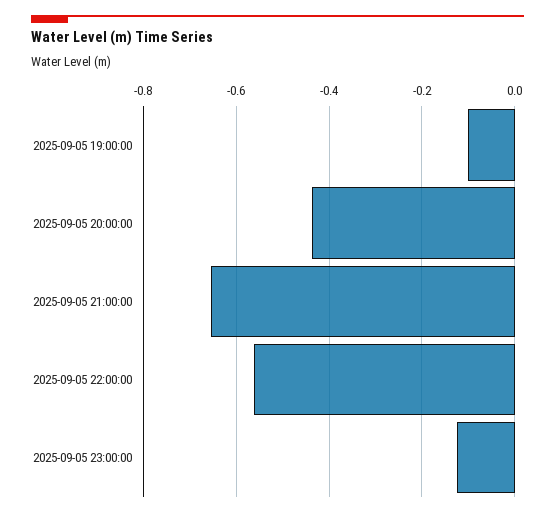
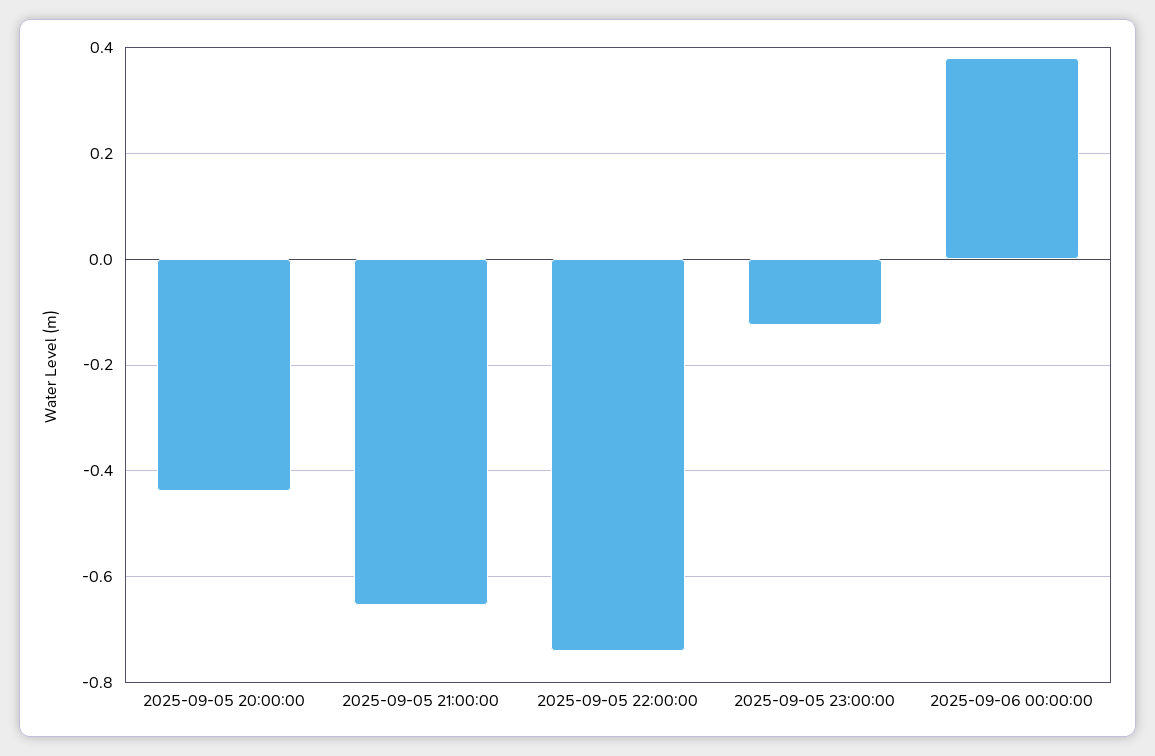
2025-09-05 19:00:00: -0.1 -> none
2025-09-05 22:00:00: -0.56 -> -0.74
2025-09-06 00:00:00: none -> 0.38

